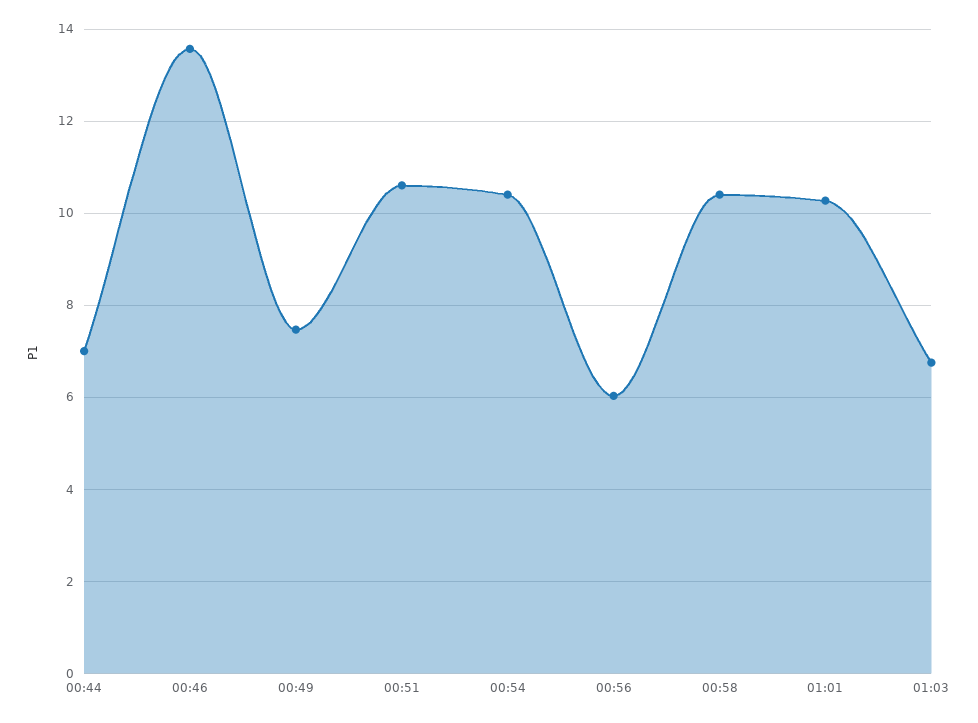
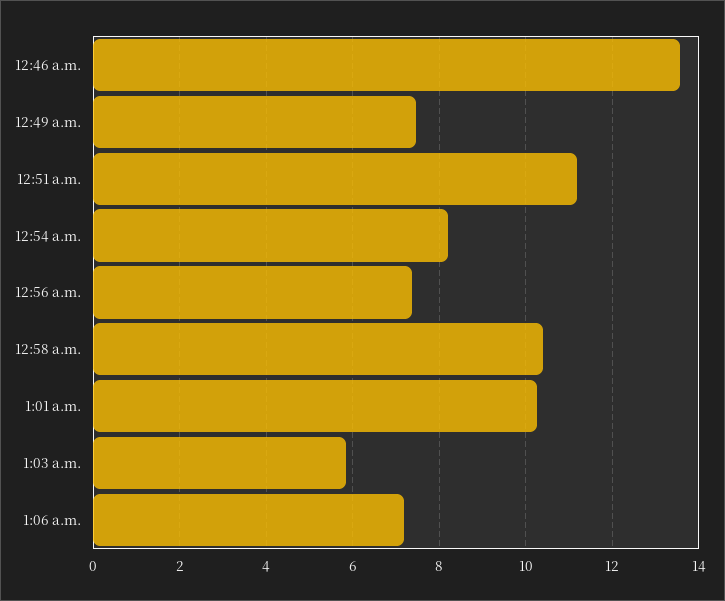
00:44: 7 -> none
00:51: 10.6 -> 11.2
00:54: 10.4 -> 8.2
00:56: 6 -> 7.4
01:03: 6.8 -> 5.8
1:06 a.m.: none -> 7.2

